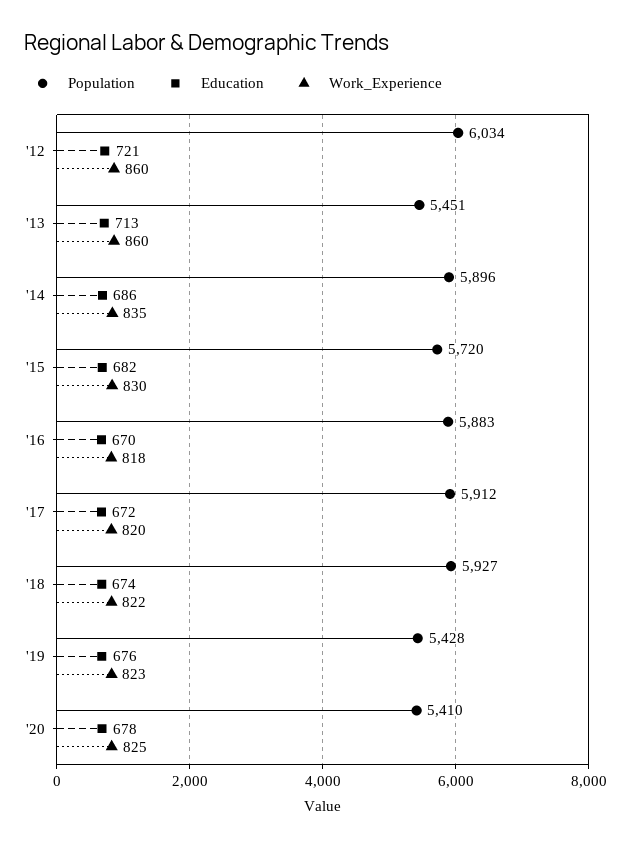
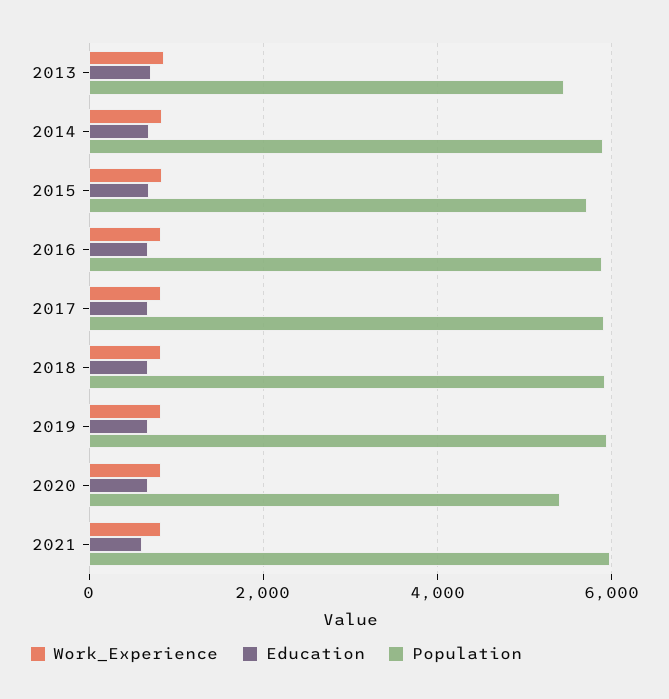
Population, '12: 6034 -> none
Education, '12: 721 -> none
Work_Experience, '12: 860 -> none
Population, '19: 5428 -> 6000
Work_Experience, 2021: none -> 800
Education, 2021: none -> 600
Population, 2021: none -> 6000

